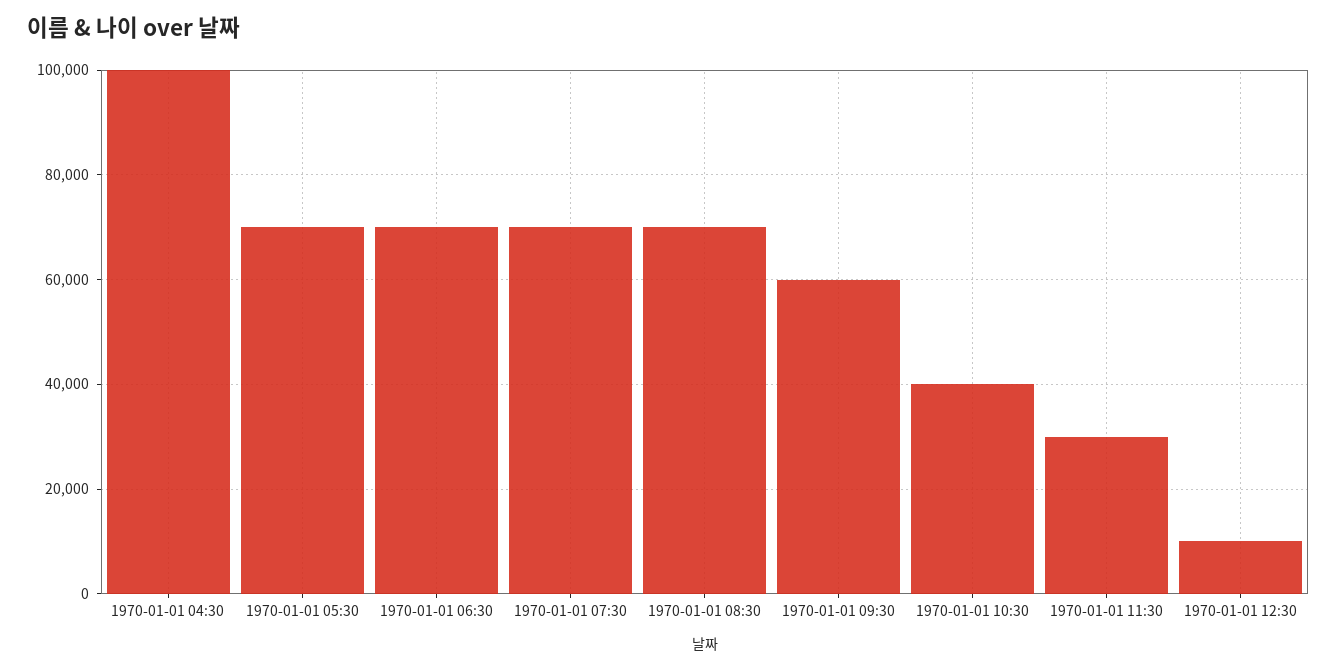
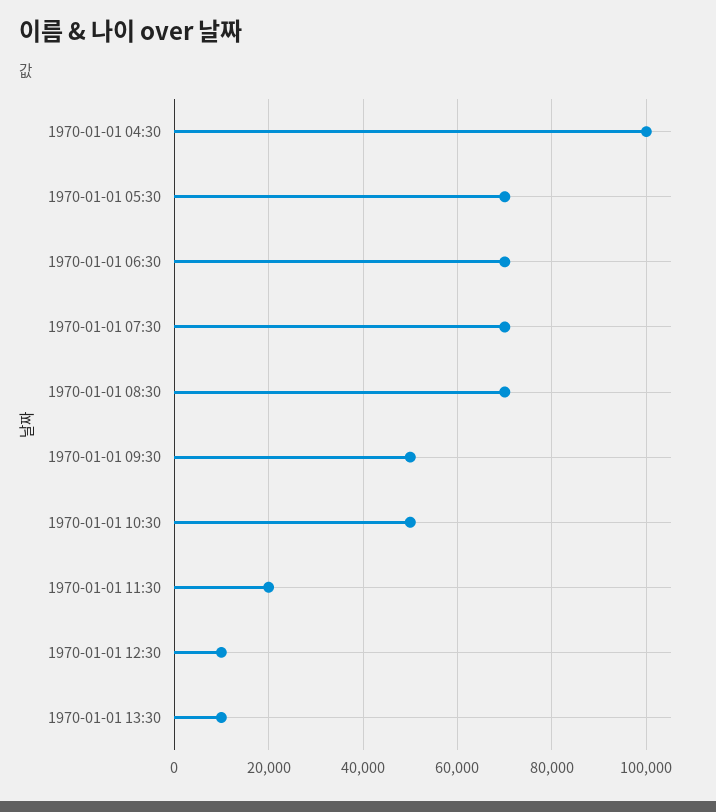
1970-01-01 09:30: 60000 -> 50000
1970-01-01 10:30: 40000 -> 50000
1970-01-01 11:30: 30000 -> 20000
1970-01-01 13:30: none -> 10000

